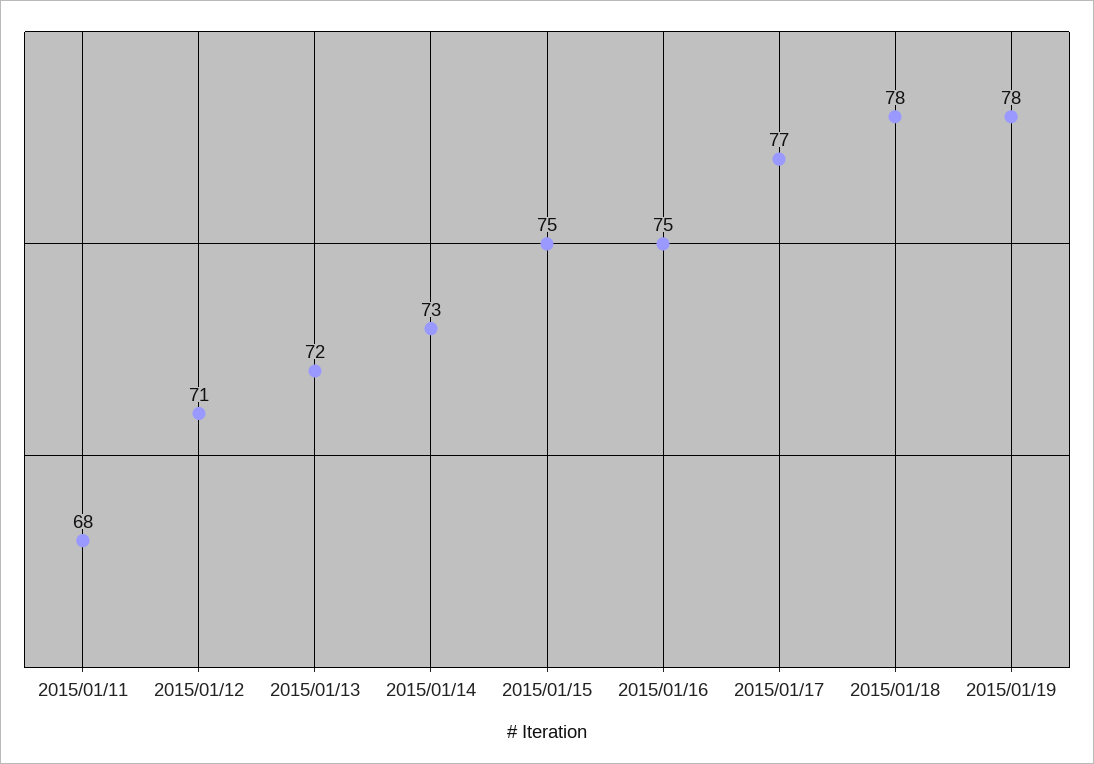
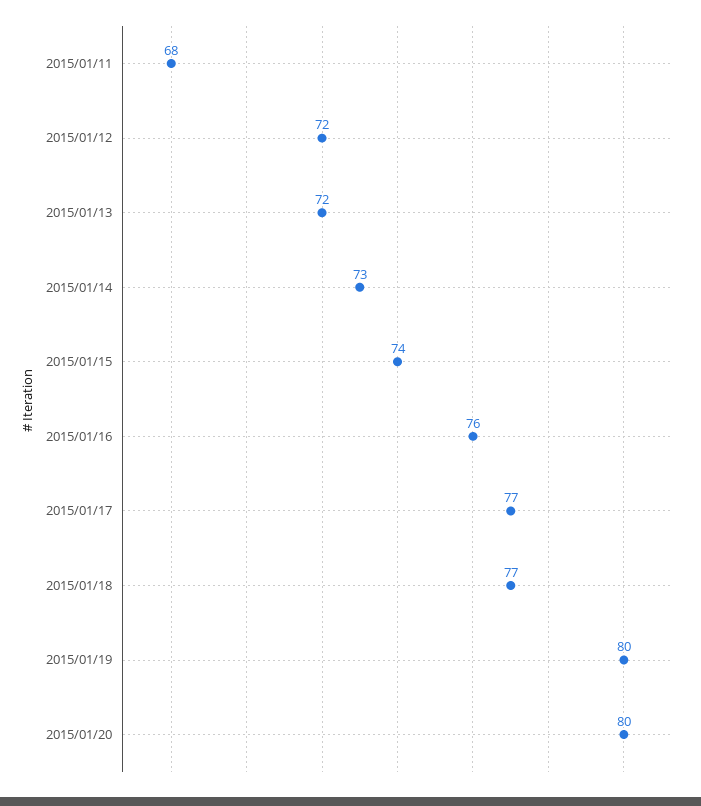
2015/01/12: 71 -> 72
2015/01/15: 75 -> 74
2015/01/16: 75 -> 76
2015/01/18: 78 -> 77
2015/01/19: 78 -> 80
2015/01/20: none -> 80

